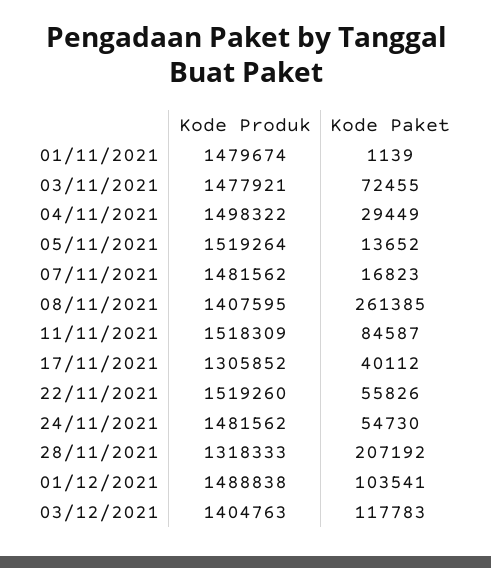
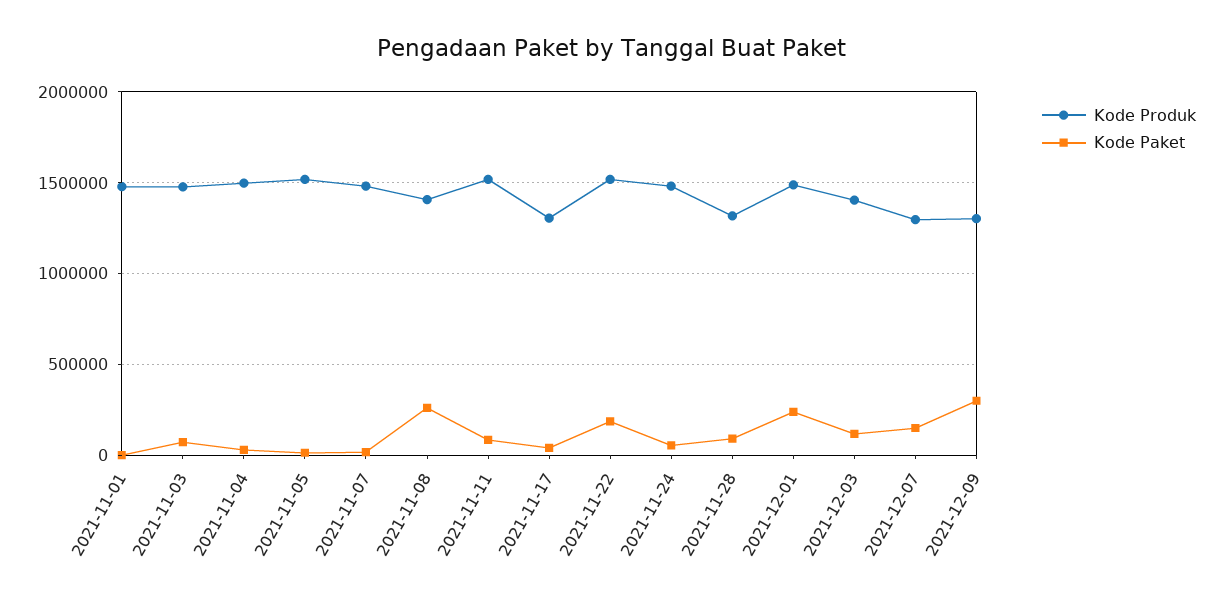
Kode Paket, 22/11/2021: 55826 -> 200000
Kode Paket, 28/11/2021: 207192 -> 100000
Kode Paket, 01/12/2021: 103541 -> 250000
Kode Produk, 2021-12-07: none -> 1300000
Kode Paket, 2021-12-07: none -> 150000
Kode Produk, 2021-12-09: none -> 1300000
Kode Paket, 2021-12-09: none -> 300000

